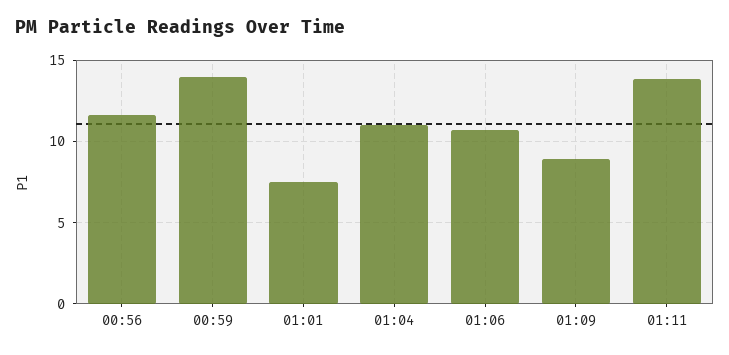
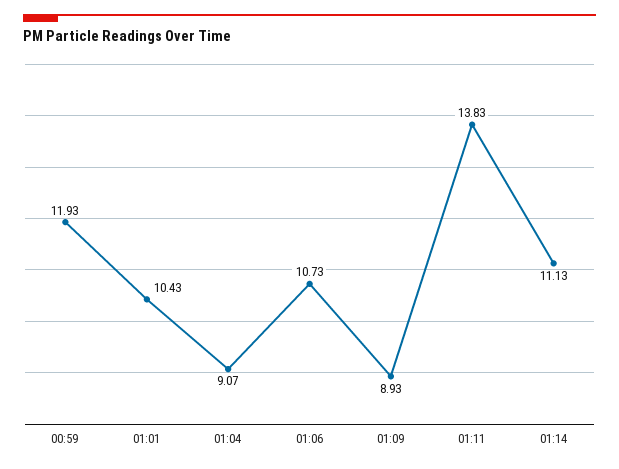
00:56: 11.5 -> none
00:59: 14 -> 11.93
01:01: 7.5 -> 10.43
01:04: 11 -> 9.07
01:14: none -> 11.13

